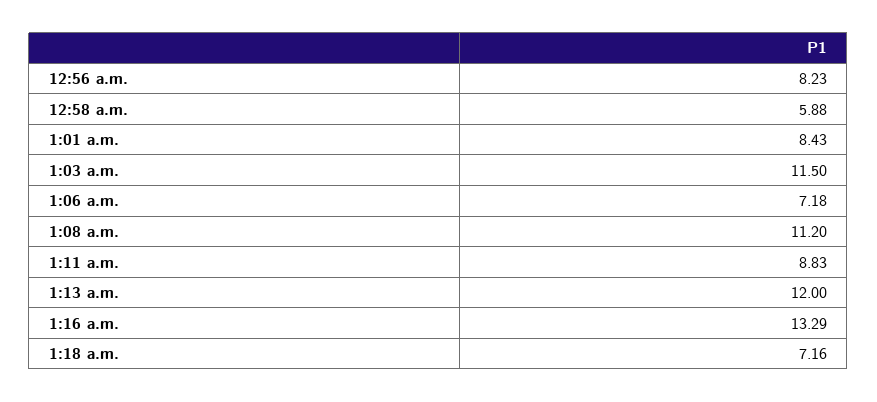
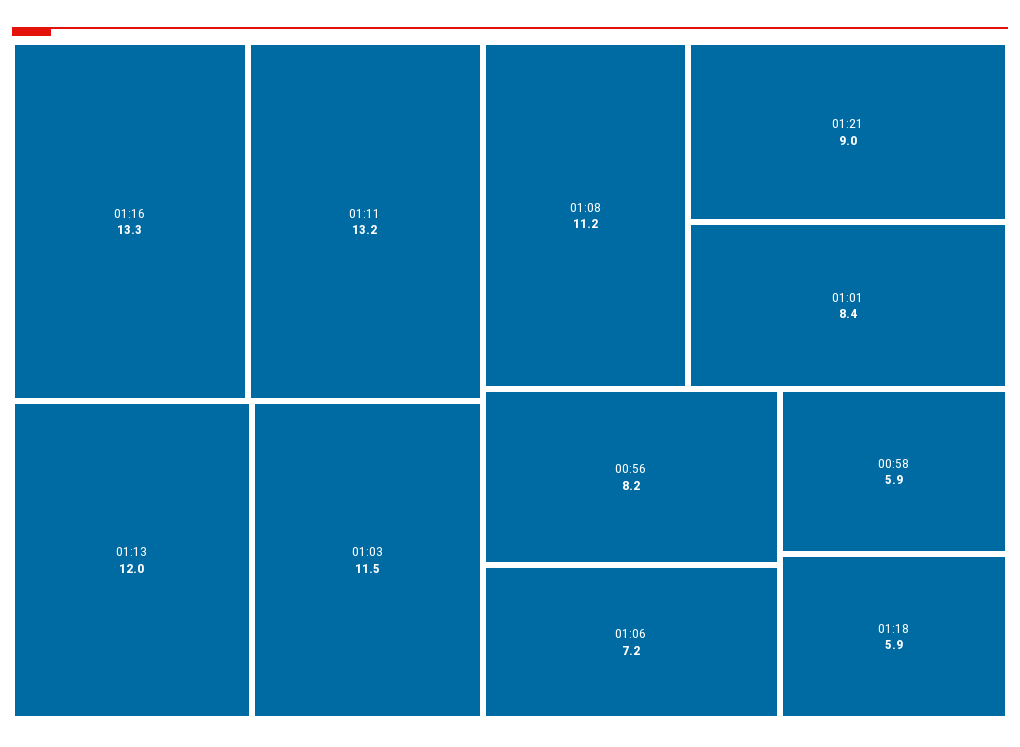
1:11 a.m.: 8.83 -> 13.2
1:18 a.m.: 7.16 -> 5.9
01:21: none -> 9

